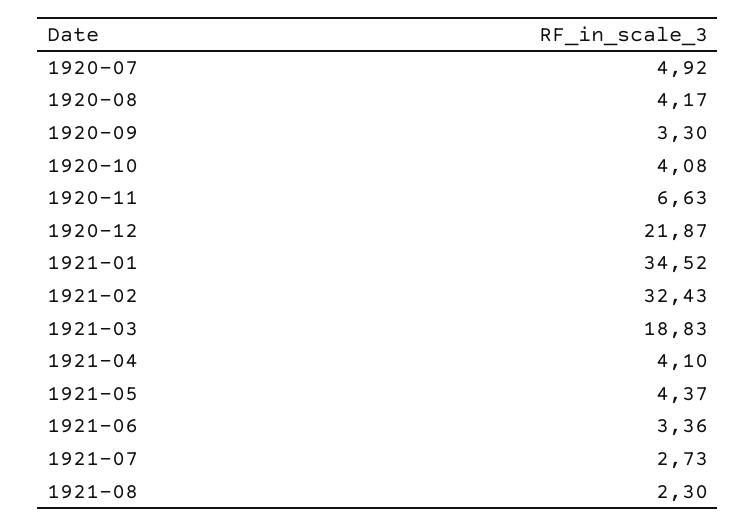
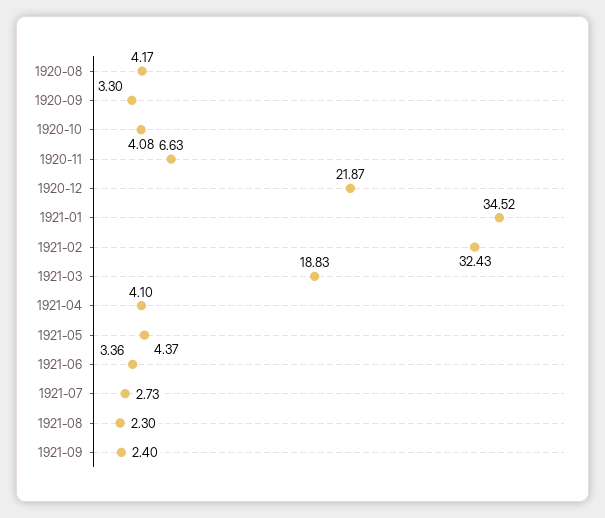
1920-07: 4.92 -> none
1921-09: none -> 2.4

